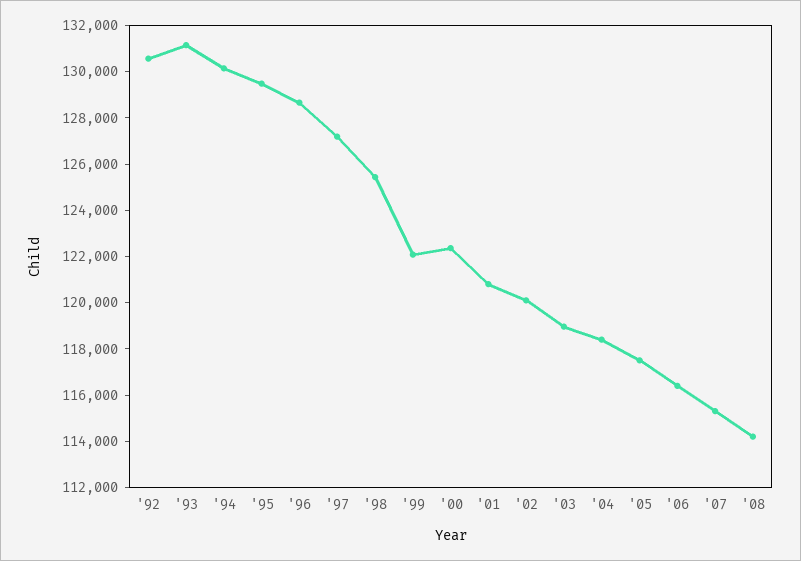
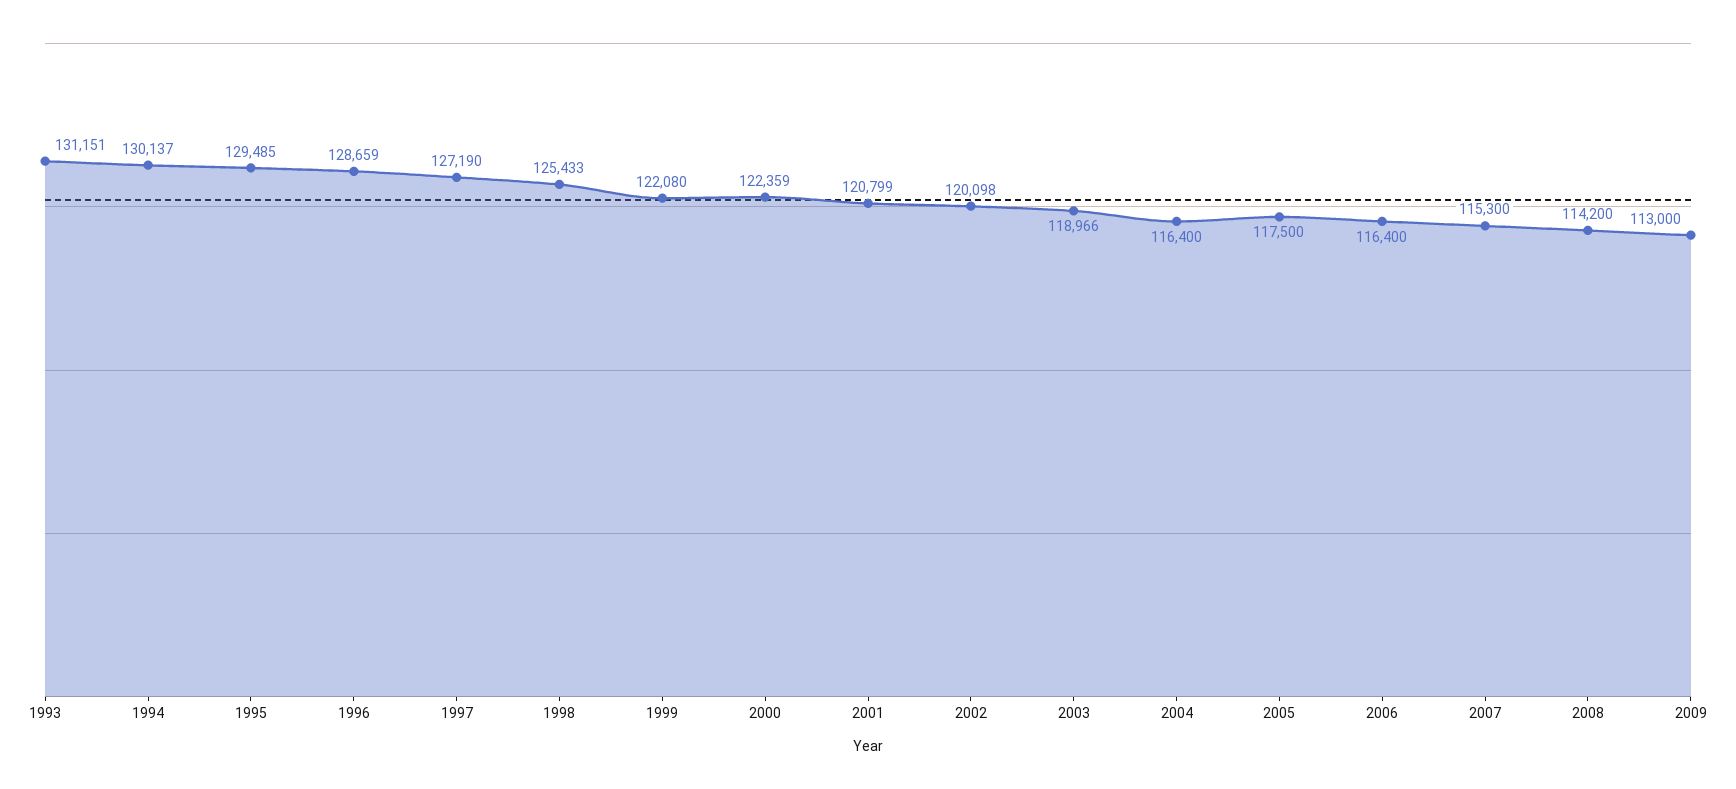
'92: 130500 -> none
'04: 118500 -> 116400
2009: none -> 113000

